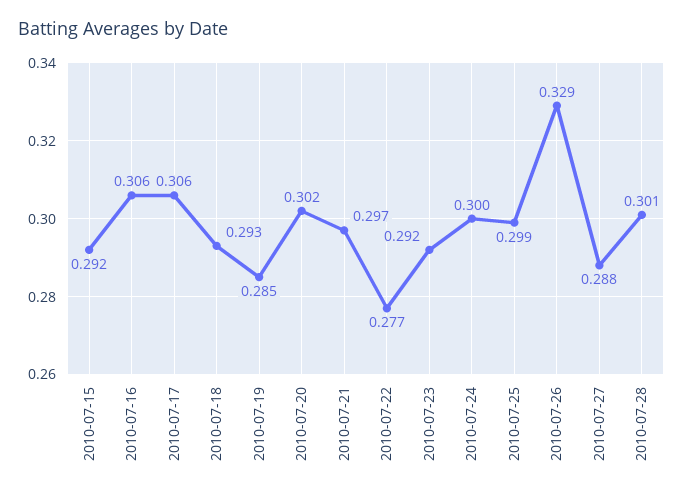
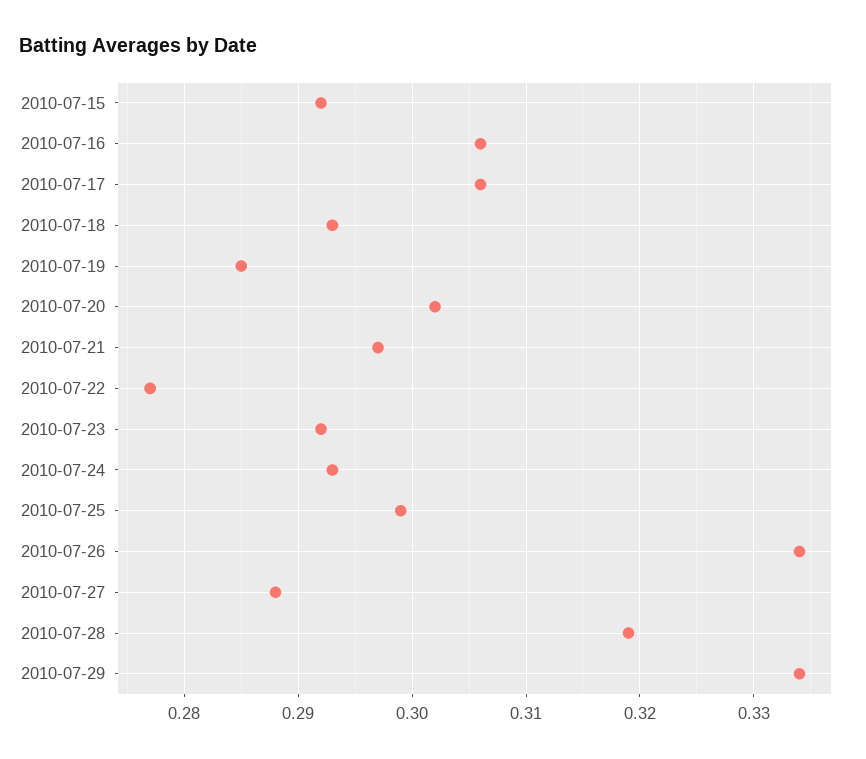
2010-07-24: 0.3 -> 0.293
2010-07-26: 0.329 -> 0.334
2010-07-28: 0.301 -> 0.319
2010-07-29: none -> 0.334

